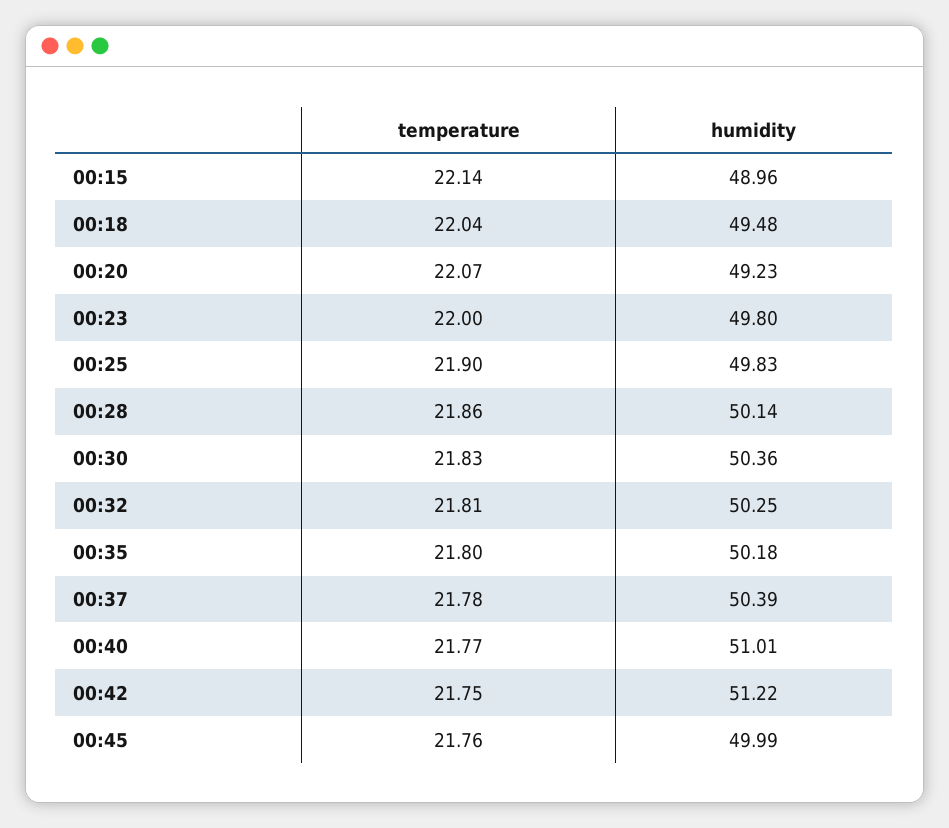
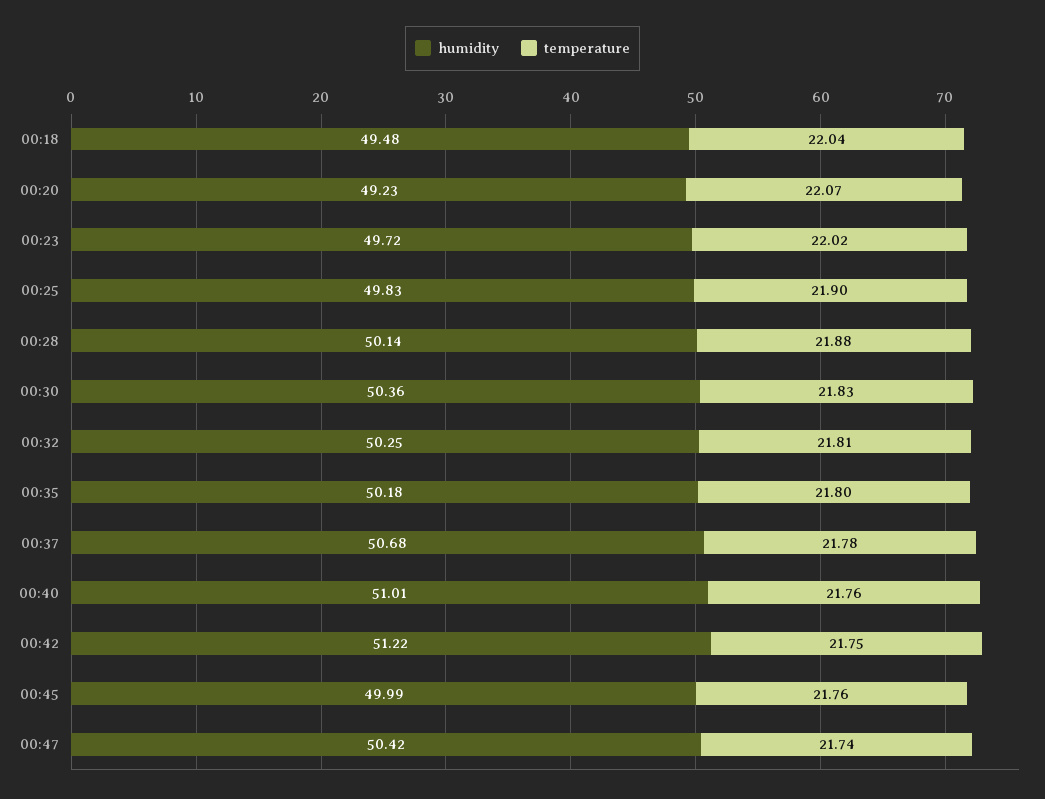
temperature, 00:15: 22.14 -> none
humidity, 00:15: 48.96 -> none
temperature, 00:23: 22 -> 22.02
humidity, 00:23: 49.8 -> 49.72
temperature, 00:28: 21.86 -> 21.88
humidity, 00:37: 50.39 -> 50.68
temperature, 00:40: 21.77 -> 21.76
humidity, 00:47: none -> 50.42
temperature, 00:47: none -> 21.74

